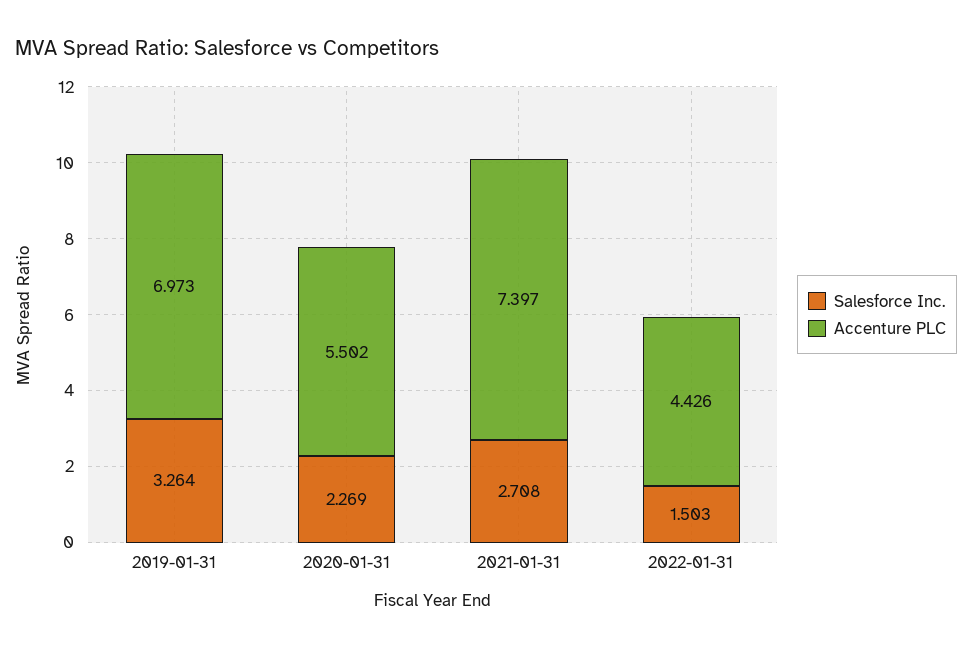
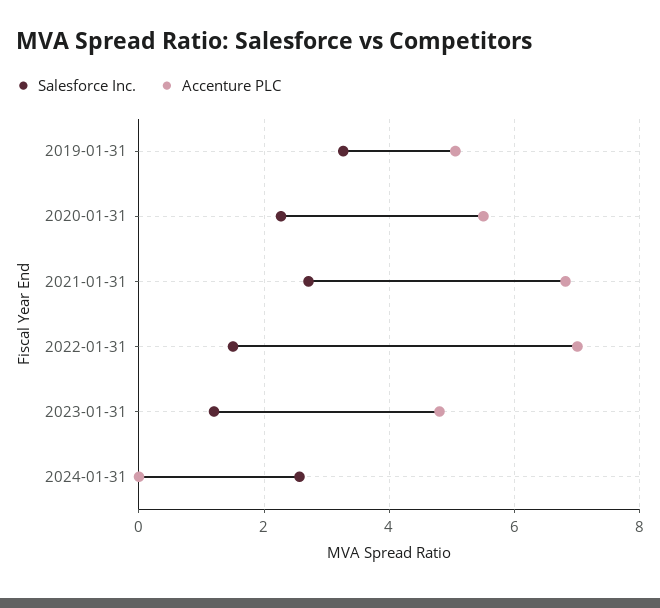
Accenture PLC, 2019-01-31: 6.973 -> 5
Accenture PLC, 2021-01-31: 7.397 -> 6.8
Accenture PLC, 2022-01-31: 4.426 -> 7
Salesforce Inc., 2023-01-31: none -> 1.2
Accenture PLC, 2023-01-31: none -> 4.8
Salesforce Inc., 2024-01-31: none -> 2.6
Accenture PLC, 2024-01-31: none -> 0

